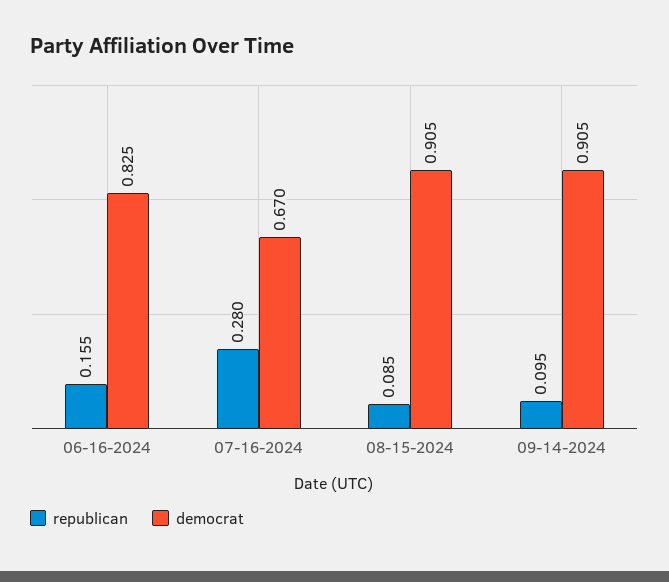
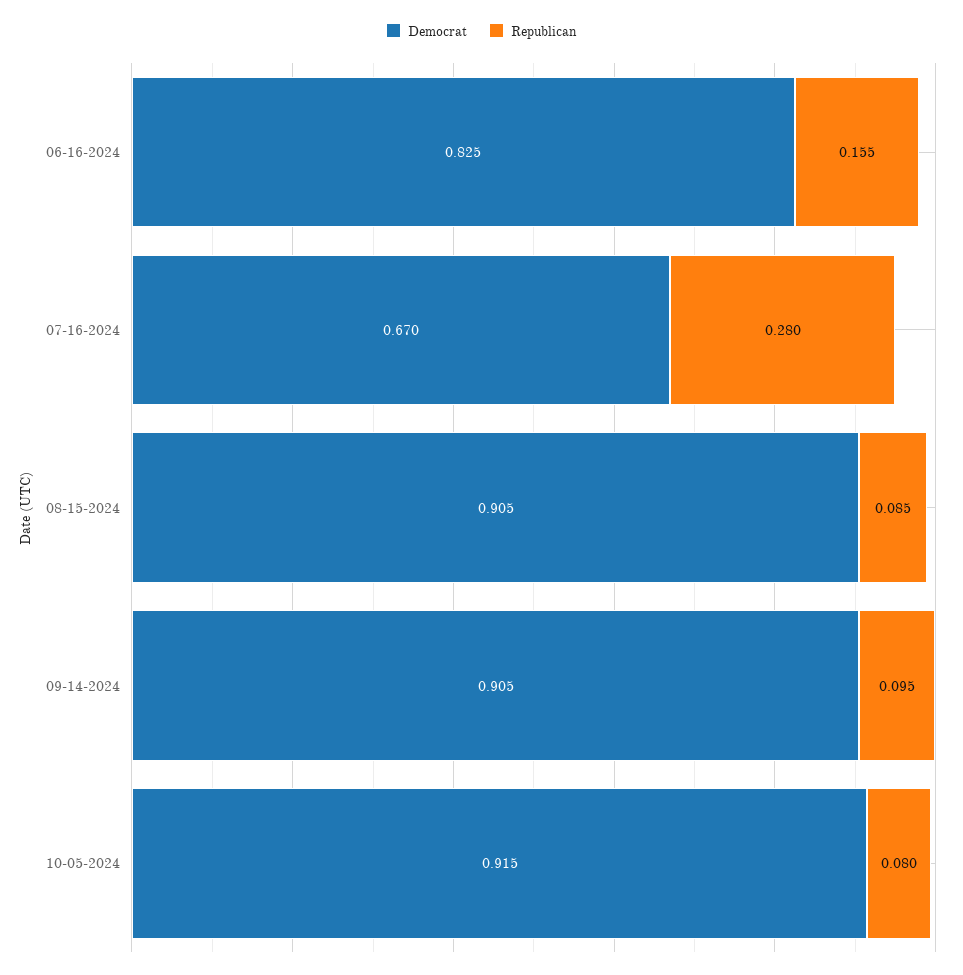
democrat, 10-05-2024: none -> 0.915
republican, 10-05-2024: none -> 0.08

